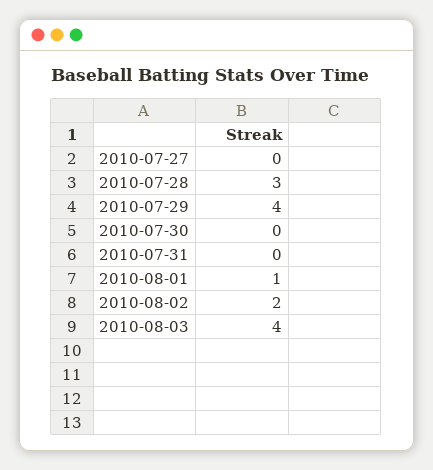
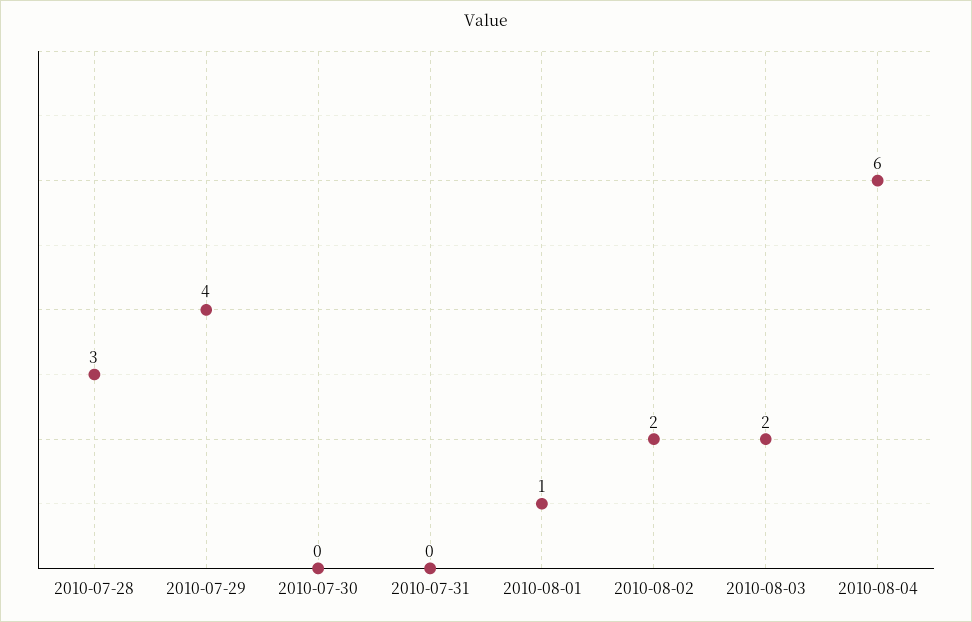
2010-07-27: 0 -> none
2010-08-03: 4 -> 2
2010-08-04: none -> 6

